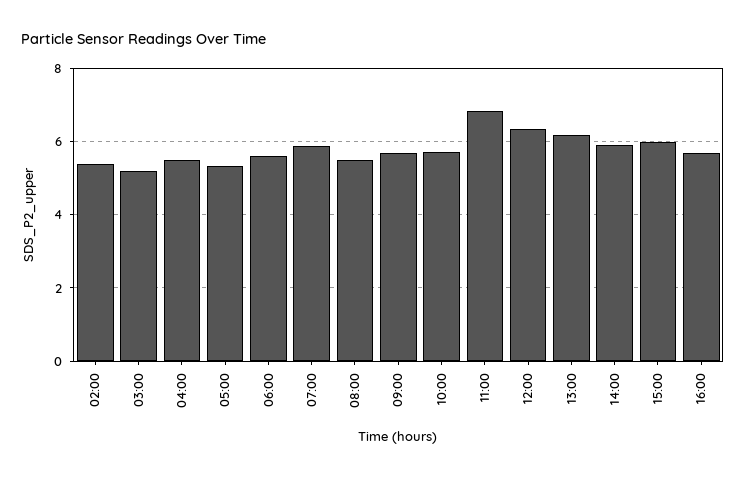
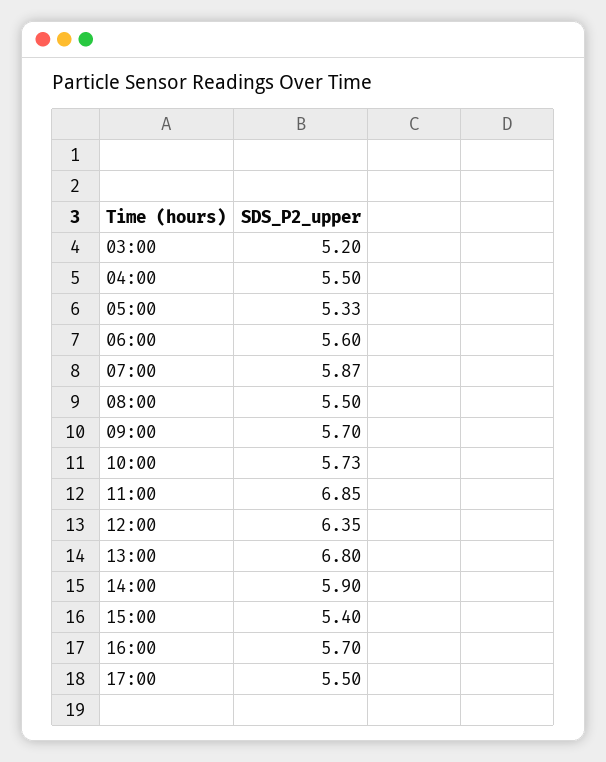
02:00: 5.4 -> none
13:00: 6.2 -> 6.8
15:00: 6 -> 5.4
17:00: none -> 5.5

